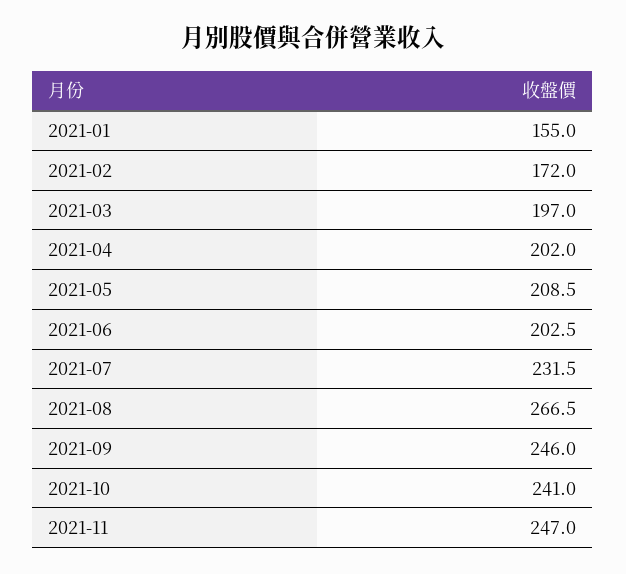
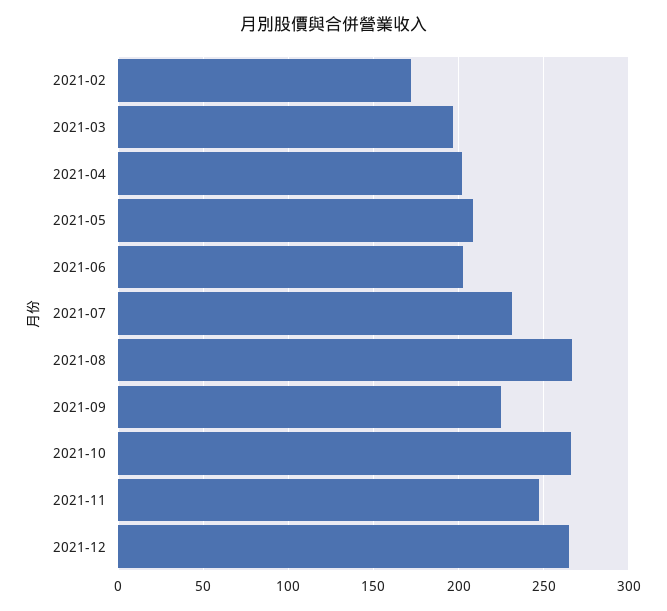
2021-01: 155 -> none
2021-09: 246 -> 225
2021-10: 241 -> 265
2021-12: none -> 265

